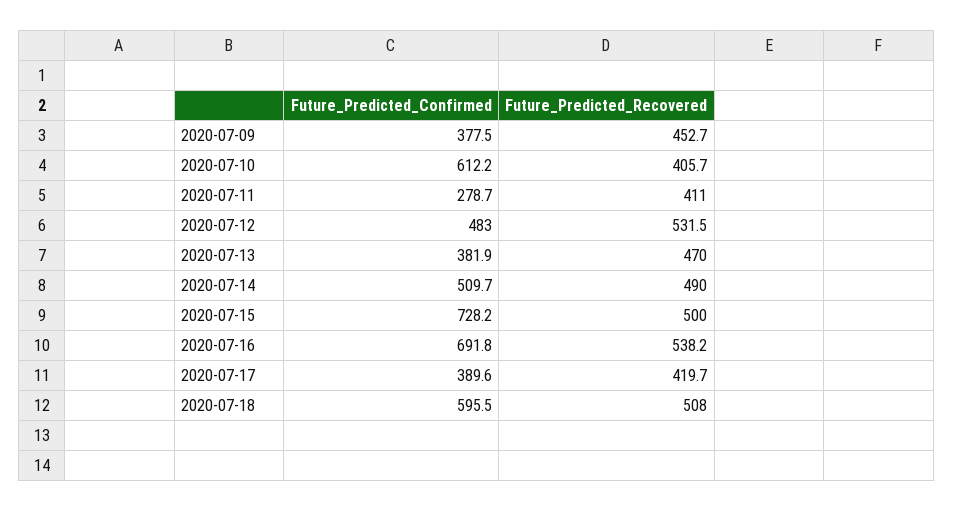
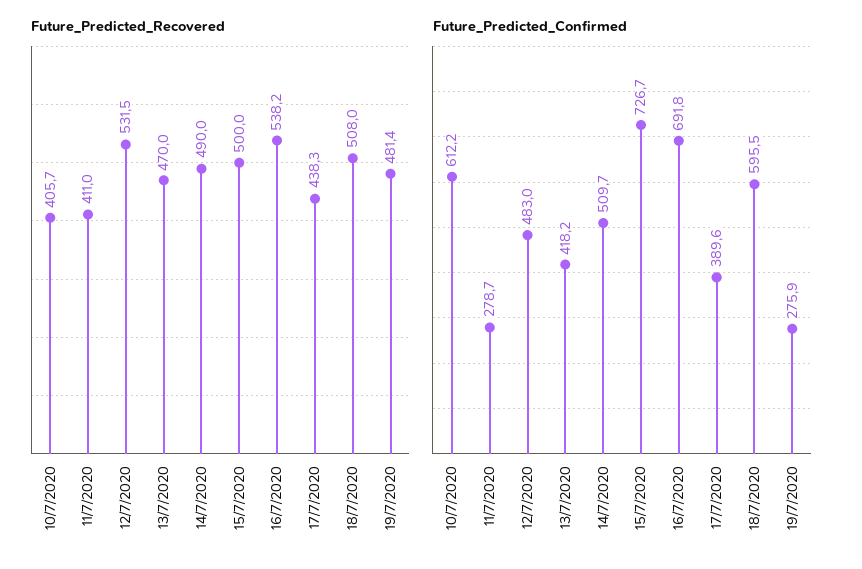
Future_Predicted_Confirmed, 2020-07-09: 377.5 -> none
Future_Predicted_Recovered, 2020-07-09: 452.7 -> none
Future_Predicted_Confirmed, 2020-07-13: 381.9 -> 418.2
Future_Predicted_Confirmed, 2020-07-15: 728.2 -> 726.7
Future_Predicted_Recovered, 2020-07-17: 419.7 -> 438.3
Future_Predicted_Recovered, 19/7/2020: none -> 481.4
Future_Predicted_Confirmed, 19/7/2020: none -> 275.9

